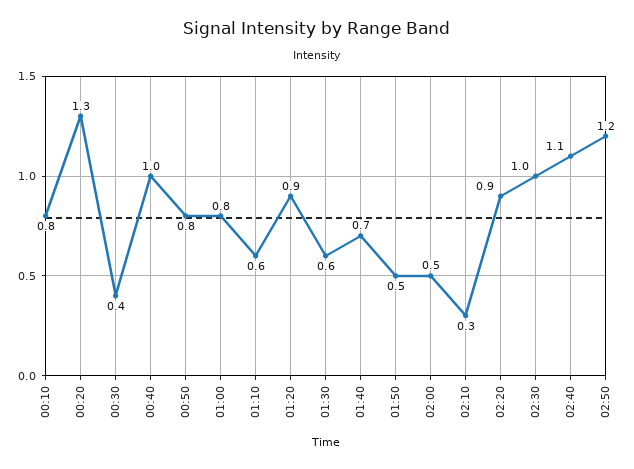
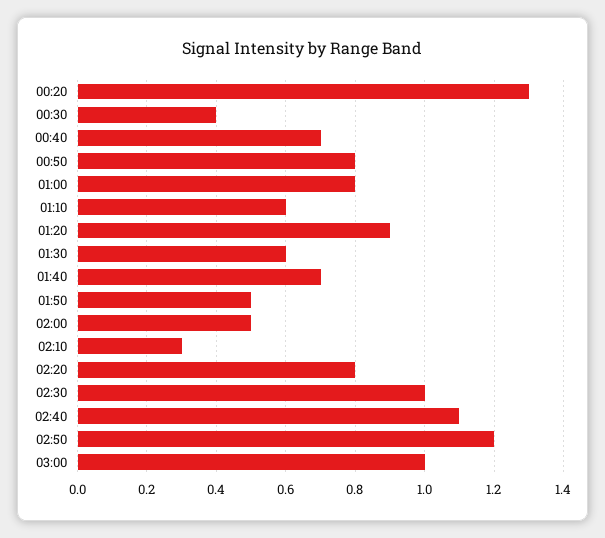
00:10: 0.8 -> none
00:40: 1 -> 0.7
02:20: 0.9 -> 0.8
03:00: none -> 1

